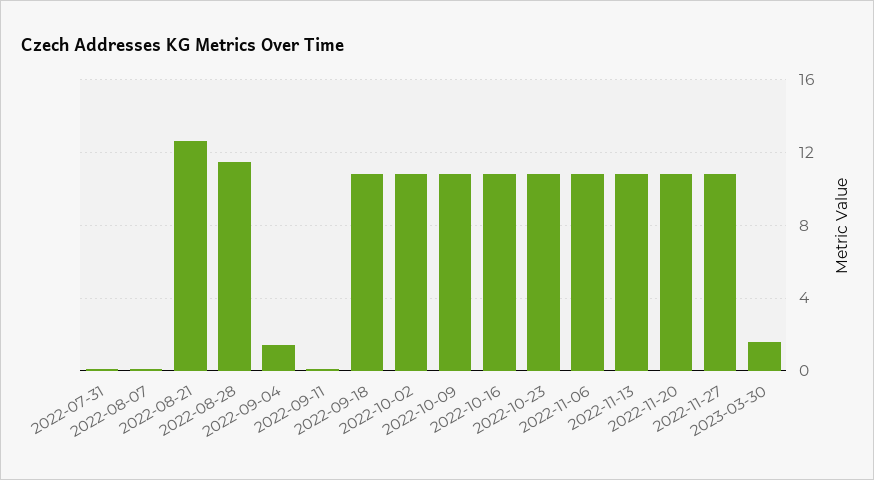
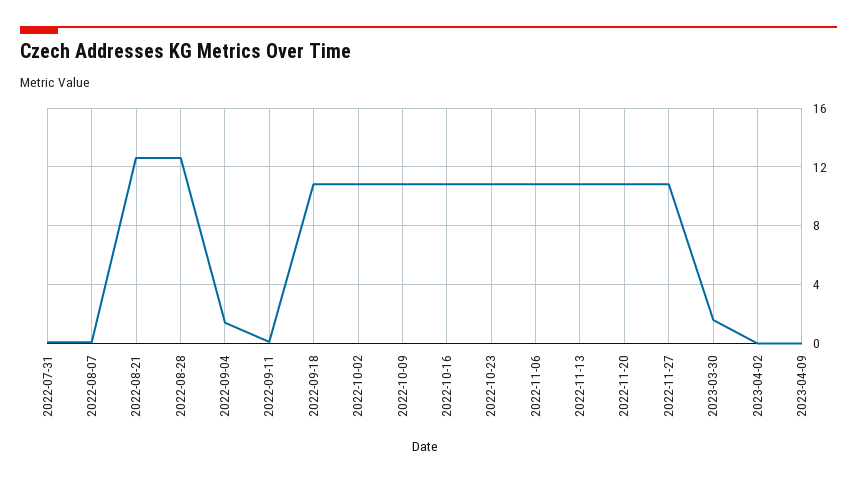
2022-08-28: 11.5 -> 12.5
2023-04-02: none -> 0
2023-04-09: none -> 0

